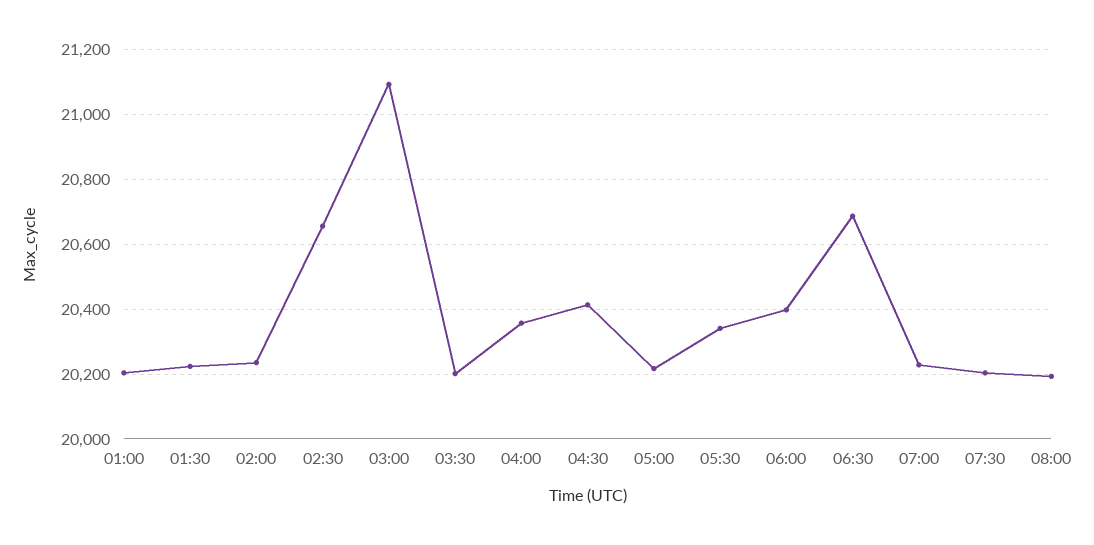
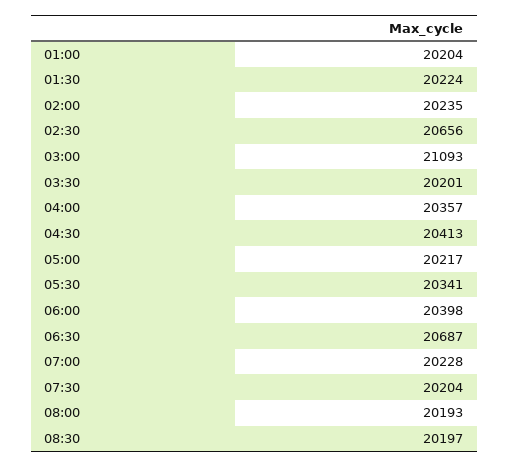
08:30: none -> 20197

